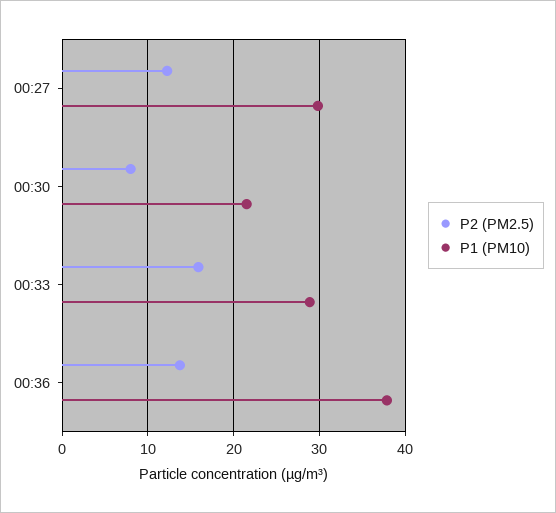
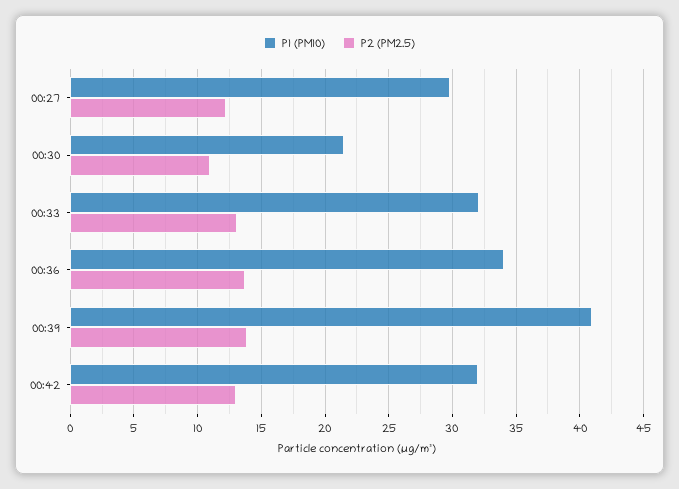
P2 (PM2.5), 00:30: 8 -> 11
P2 (PM2.5), 00:33: 16 -> 13
P1 (PM10), 00:33: 29 -> 32
P1 (PM10), 00:36: 38 -> 34
P1 (PM10), 00:39: none -> 41
P2 (PM2.5), 00:39: none -> 14
P1 (PM10), 00:42: none -> 32
P2 (PM2.5), 00:42: none -> 13

